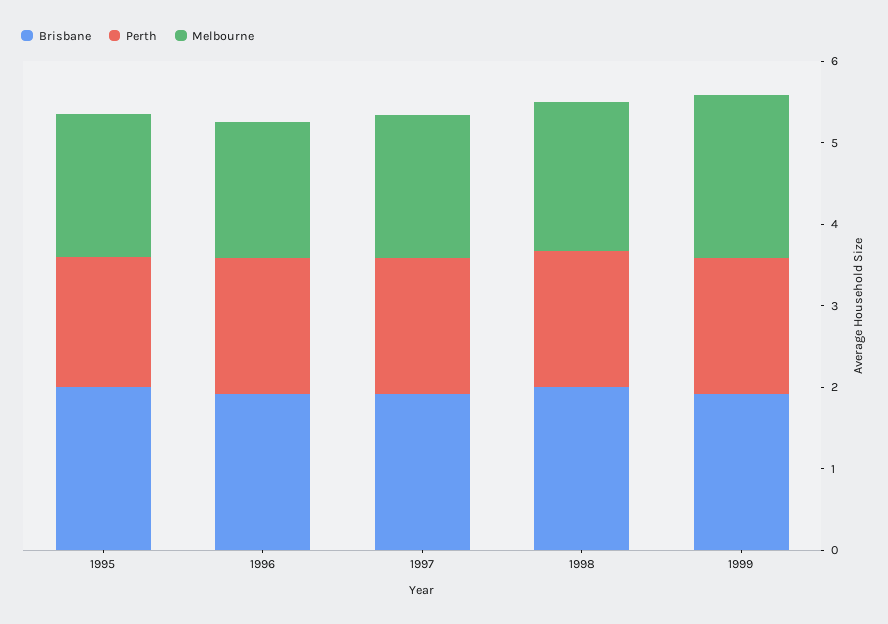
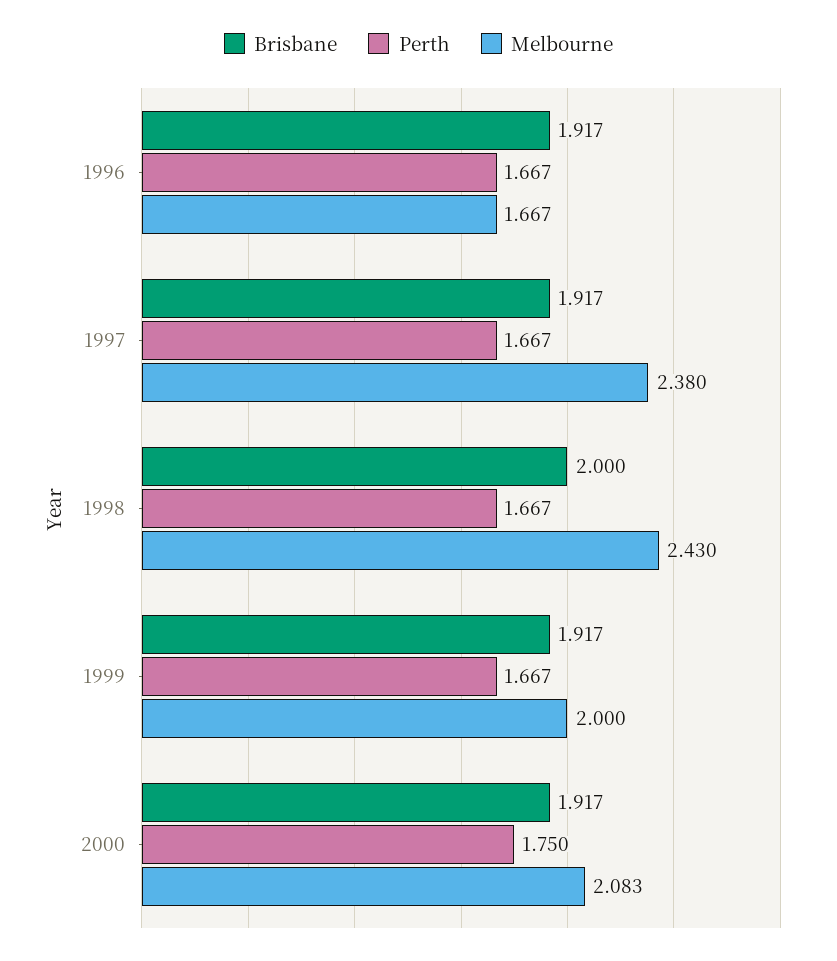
Brisbane, 1995: 2 -> none
Perth, 1995: 1.6 -> none
Melbourne, 1995: 1.8 -> none
Melbourne, 1997: 1.8 -> 2.38
Melbourne, 1998: 1.8 -> 2.43
Brisbane, 2000: none -> 1.917
Perth, 2000: none -> 1.75
Melbourne, 2000: none -> 2.083

